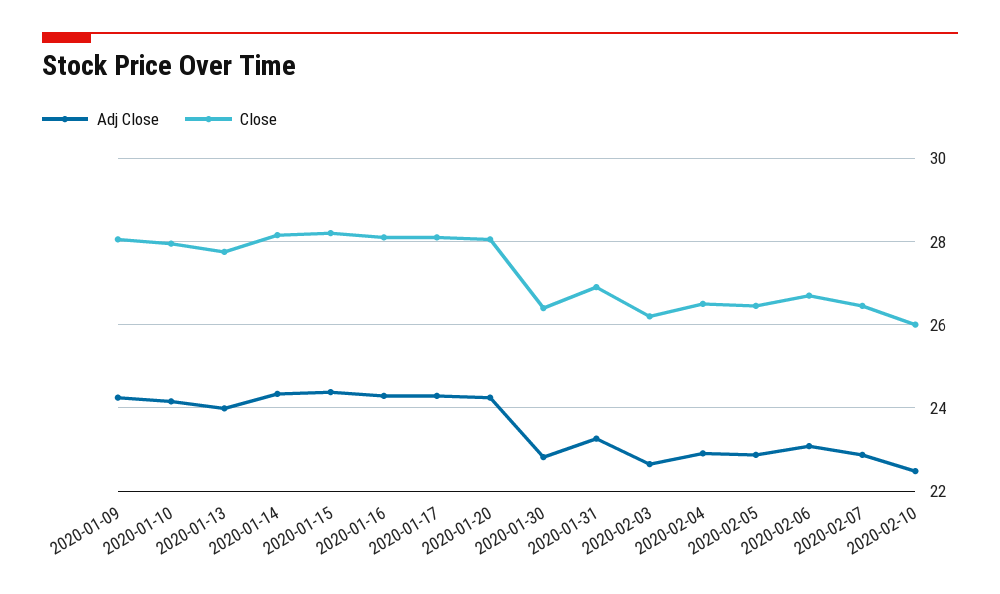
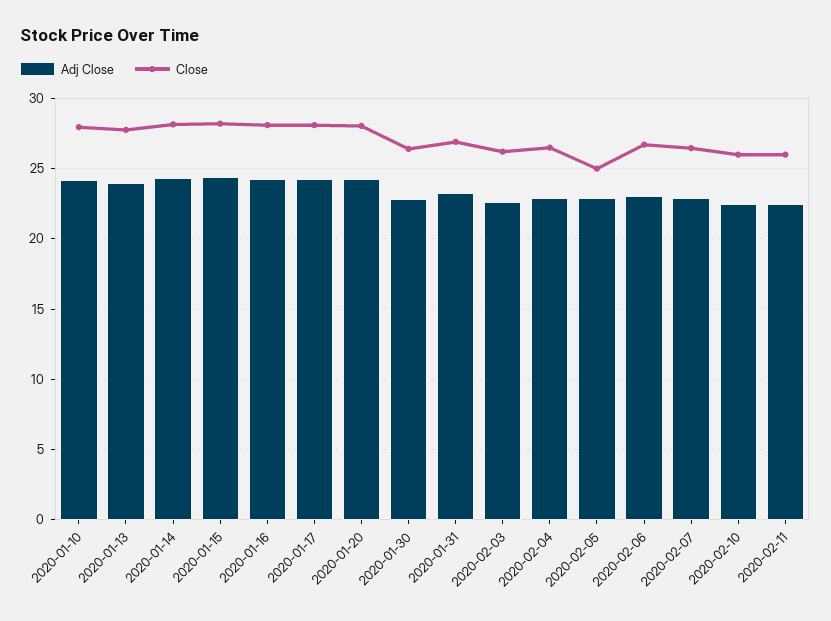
Adj Close, 2020-01-09: 24.2 -> none
Close, 2020-01-09: 28 -> none
Close, 2020-02-05: 26.4 -> 25
Adj Close, 2020-02-11: none -> 22.5
Close, 2020-02-11: none -> 26

